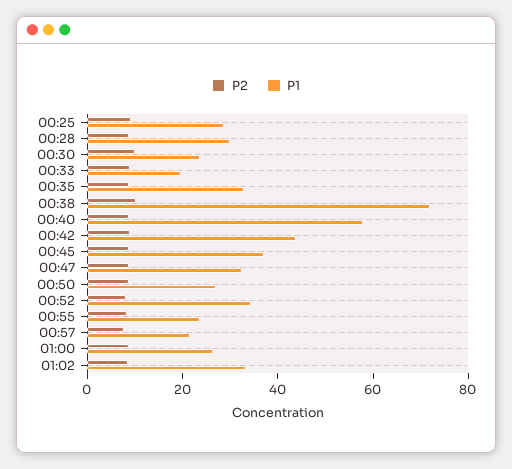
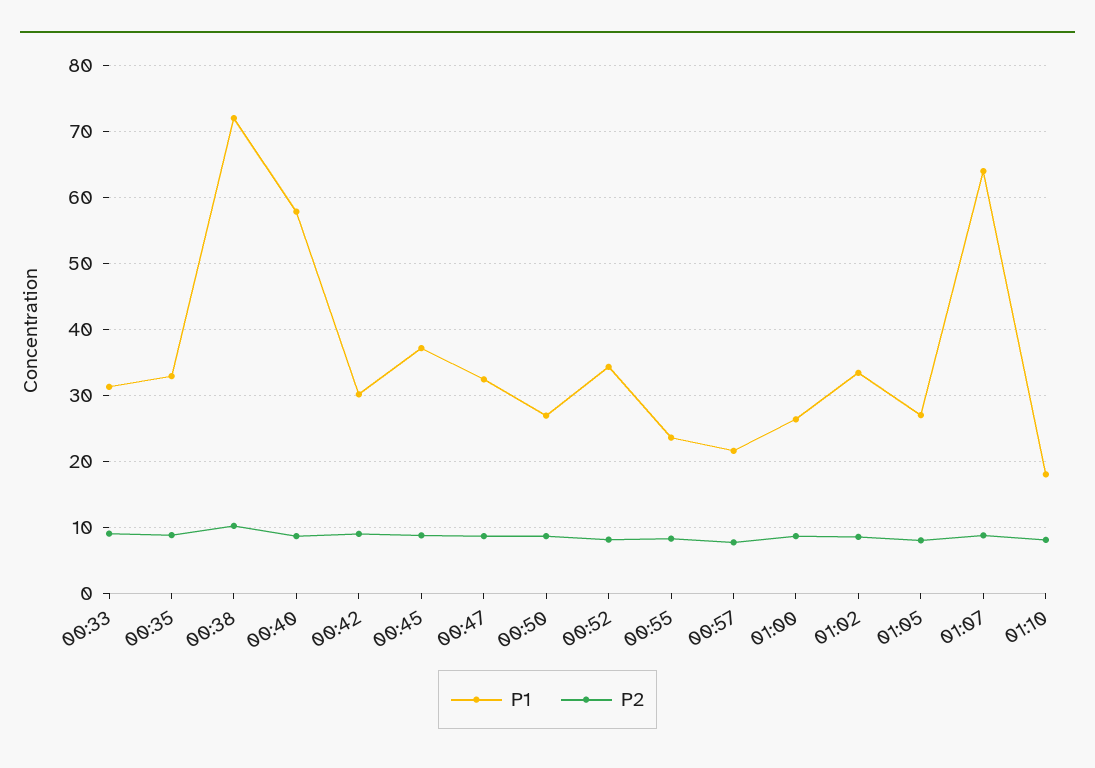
P2, 00:25: 10 -> none
P1, 00:25: 30 -> none
P2, 00:28: 10 -> none
P1, 00:28: 30 -> none
P2, 00:30: 10 -> none
P1, 00:30: 25 -> none
P1, 00:33: 20 -> 31
P1, 00:42: 45 -> 30
P1, 01:05: none -> 27
P2, 01:05: none -> 8
P1, 01:07: none -> 64
P2, 01:07: none -> 9
P1, 01:10: none -> 18
P2, 01:10: none -> 8

